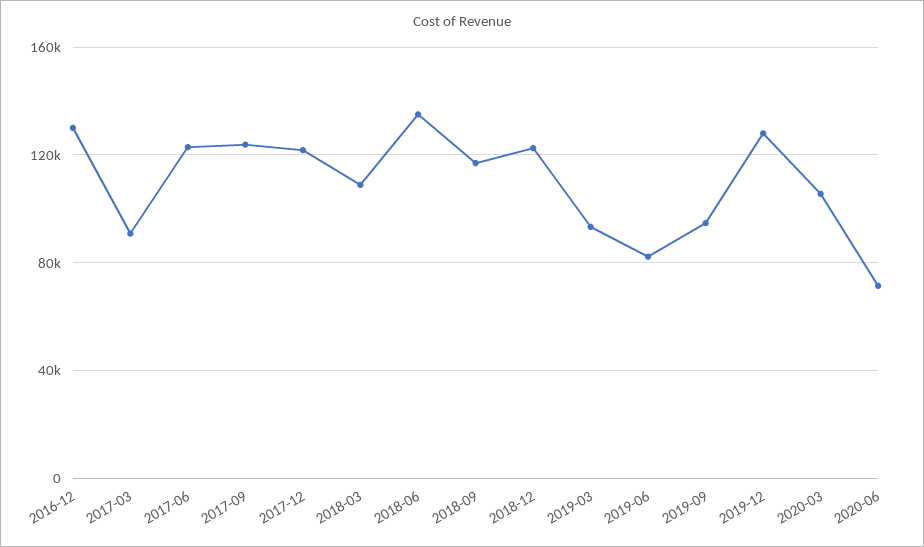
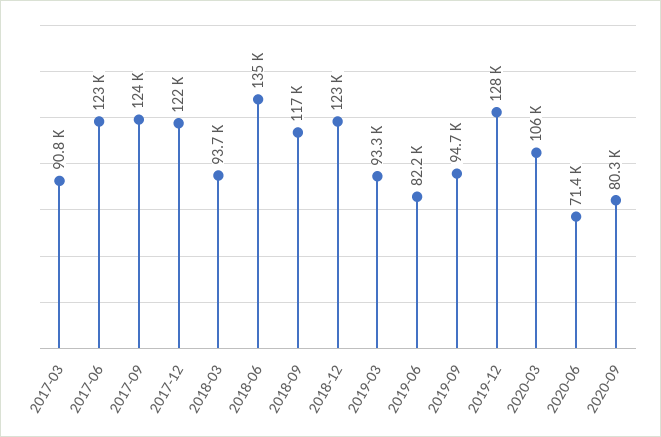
2016-12: 130000 -> none
2018-03: 110000 -> 93700
2020-09: none -> 80300

